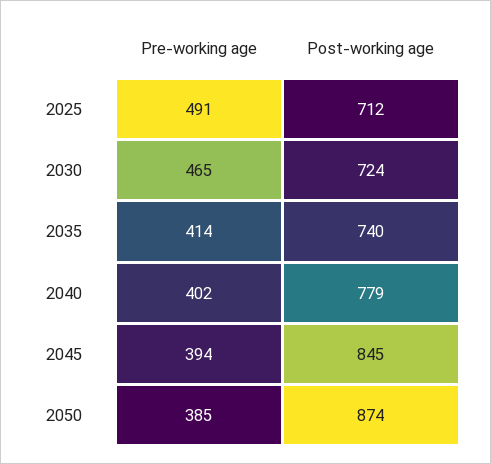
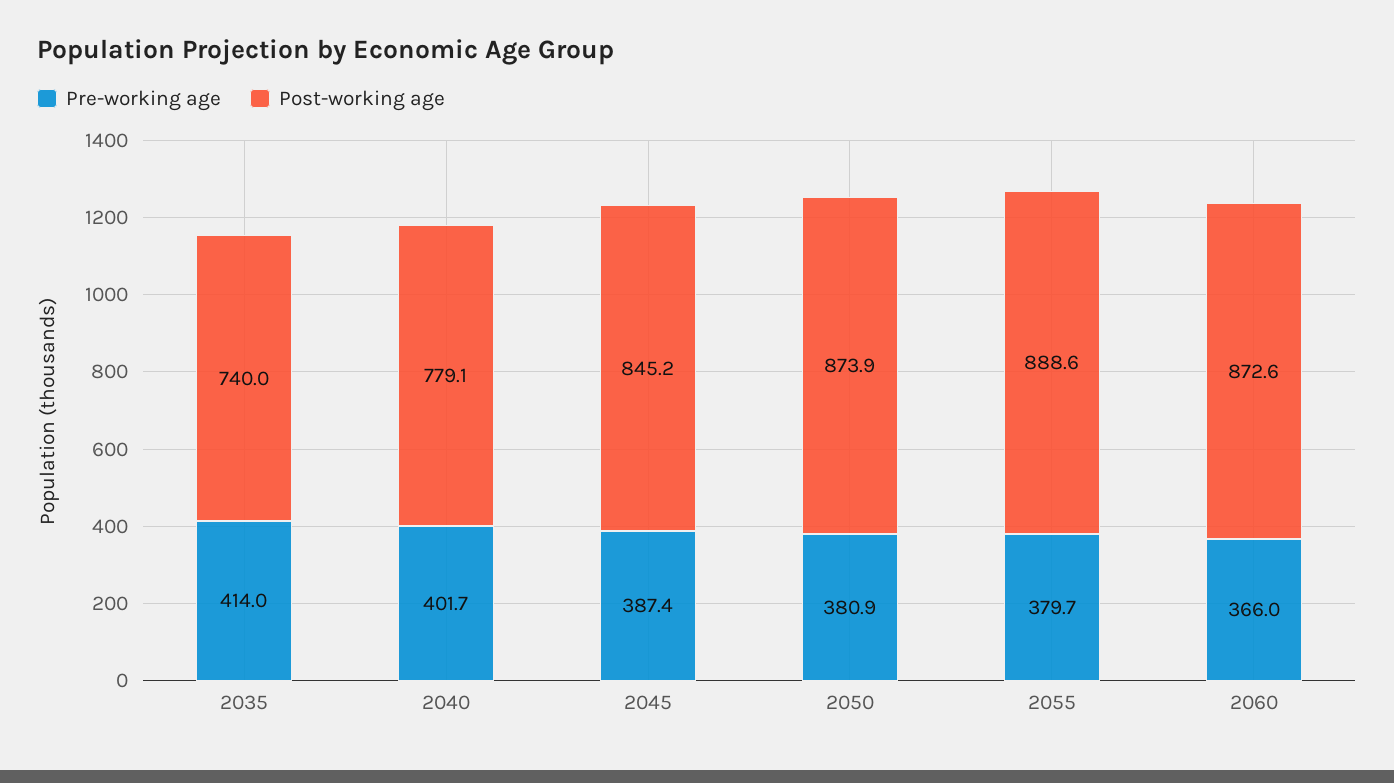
Pre-working age, 2025: 491 -> none
Post-working age, 2025: 712 -> none
Pre-working age, 2030: 465 -> none
Post-working age, 2030: 724 -> none
Pre-working age, 2045: 394 -> 387.4
Pre-working age, 2050: 385 -> 380.9
Pre-working age, 2055: none -> 379.7
Post-working age, 2055: none -> 888.6
Pre-working age, 2060: none -> 366
Post-working age, 2060: none -> 872.6

